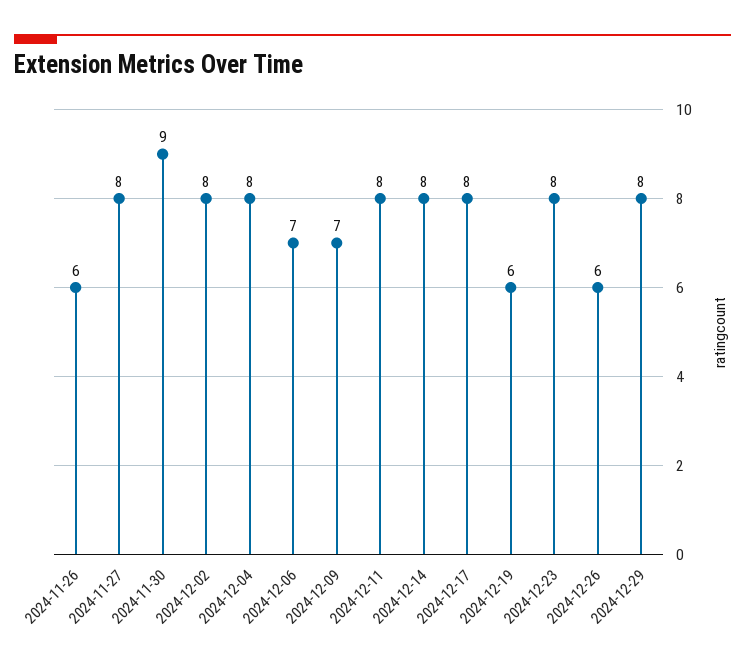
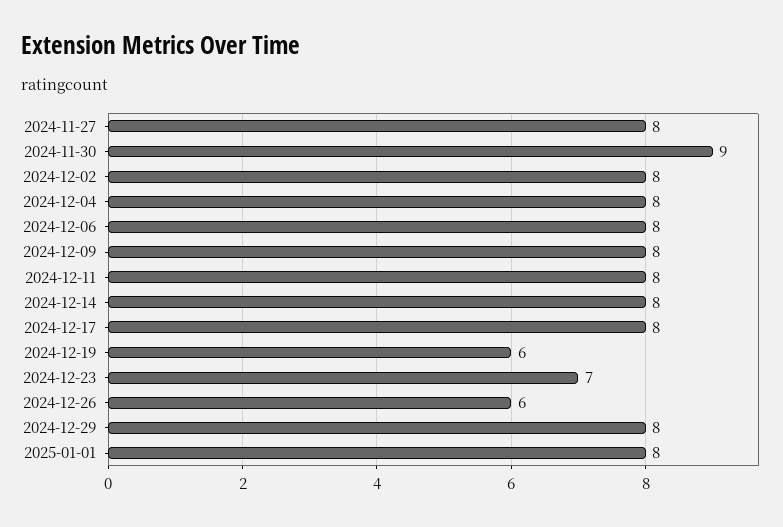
2024-11-26: 6 -> none
2024-12-06: 7 -> 8
2024-12-09: 7 -> 8
2024-12-23: 8 -> 7
2025-01-01: none -> 8

